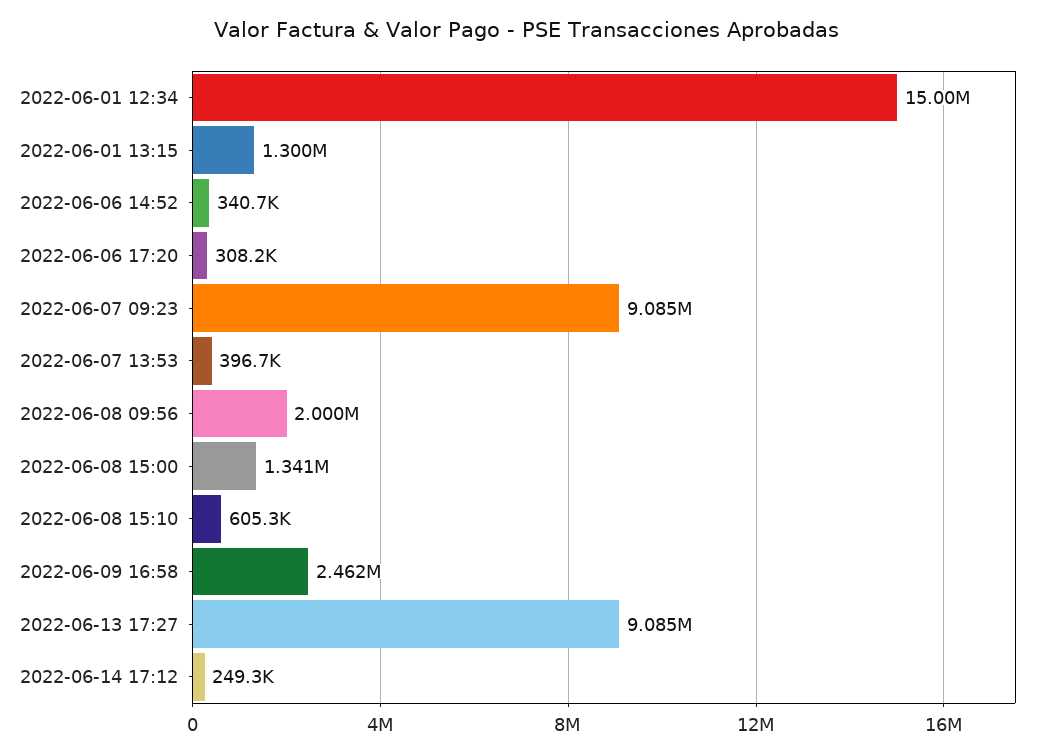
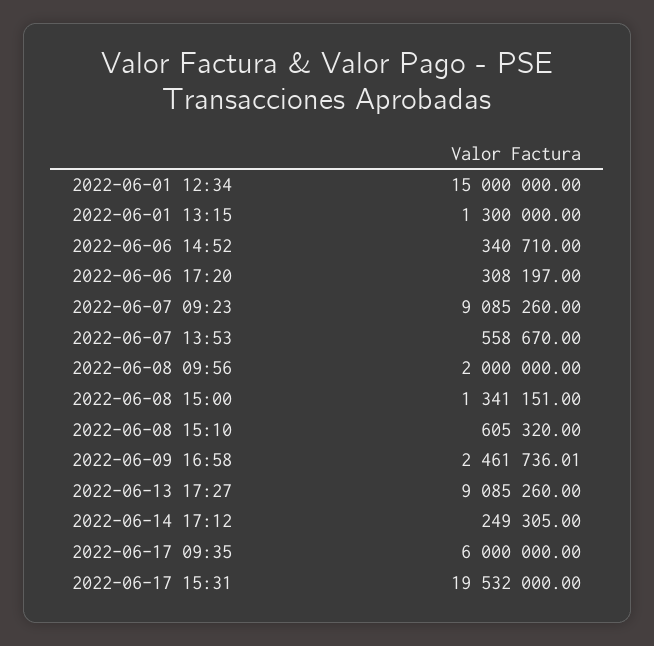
2022-06-07 13:53: 396700 -> 558670
2022-06-17 09:35: none -> 6000000
2022-06-17 15:31: none -> 19532000

